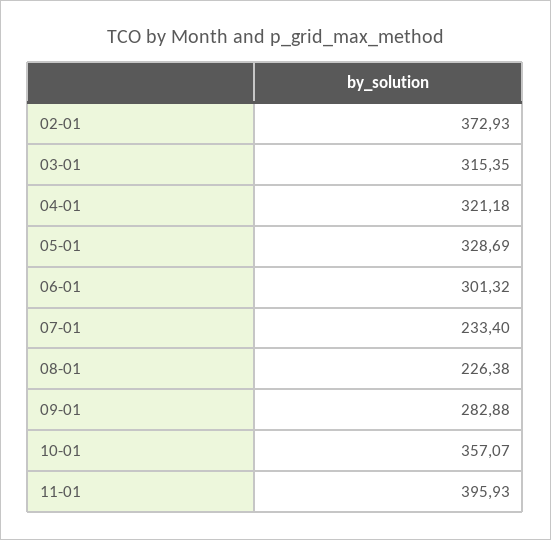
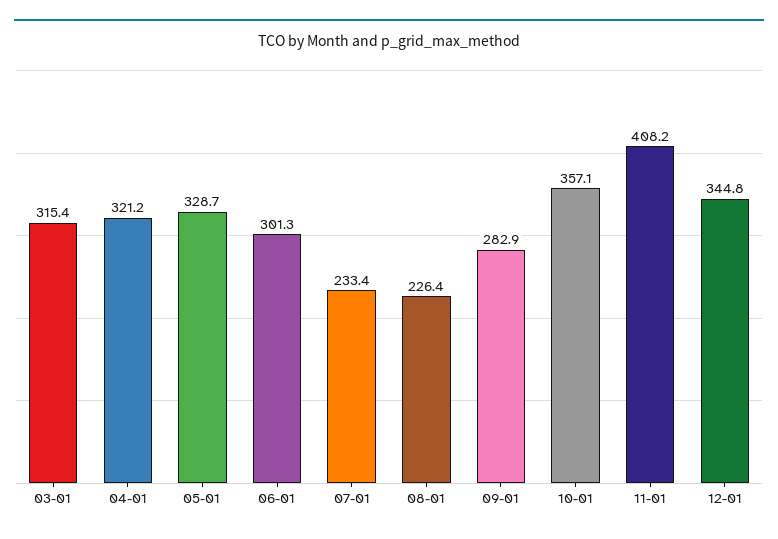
02-01: 372.93 -> none
11-01: 395.93 -> 408.2
12-01: none -> 344.8

